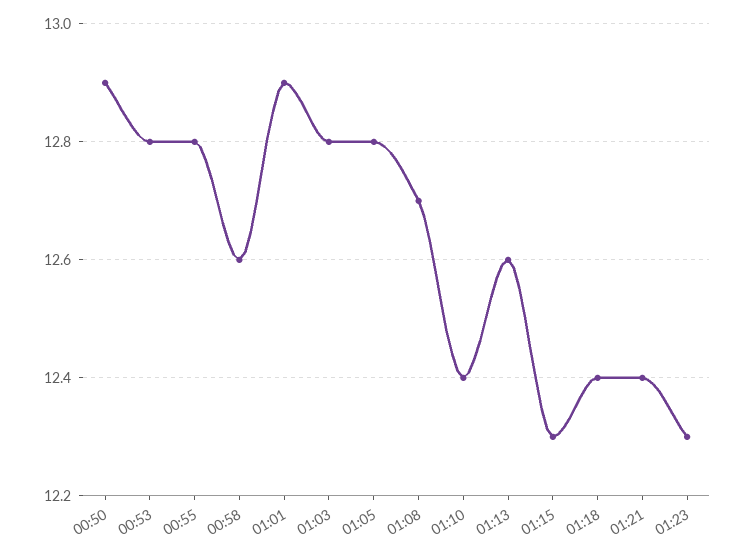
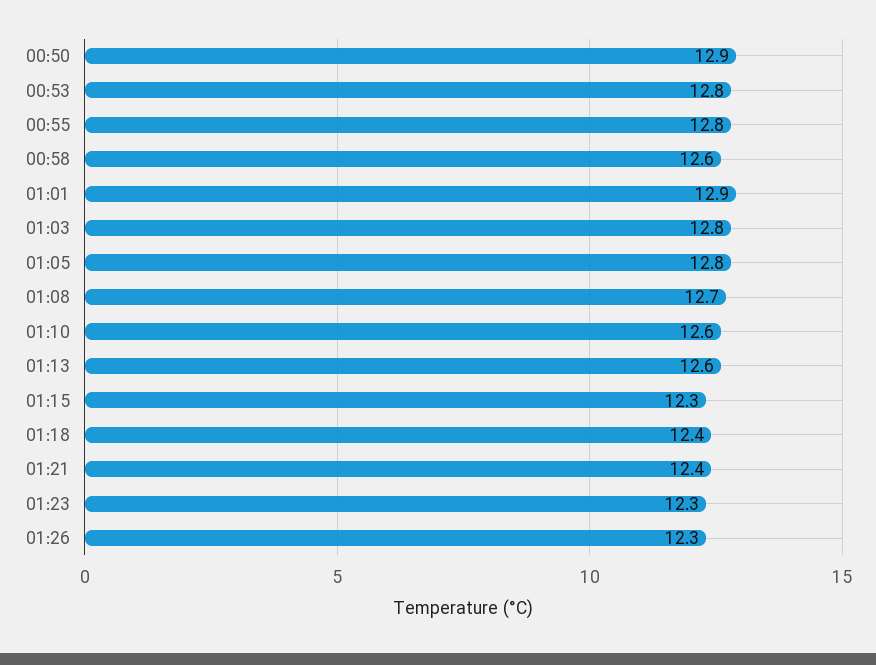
01:10: 12.4 -> 12.6
01:26: none -> 12.3

